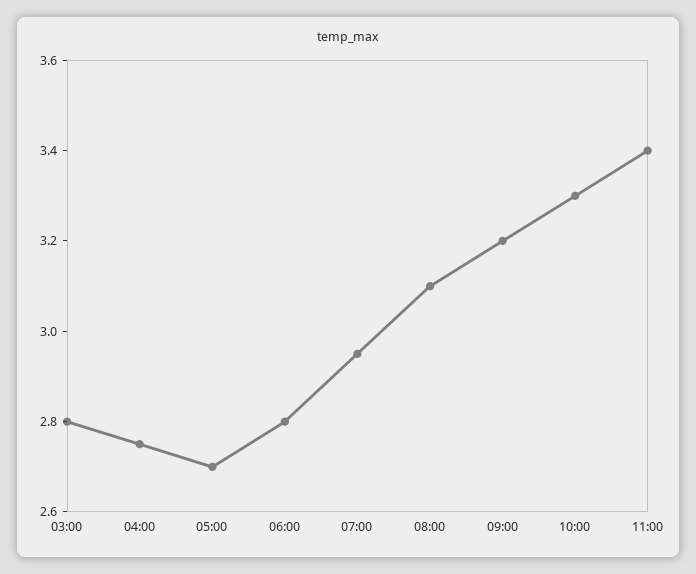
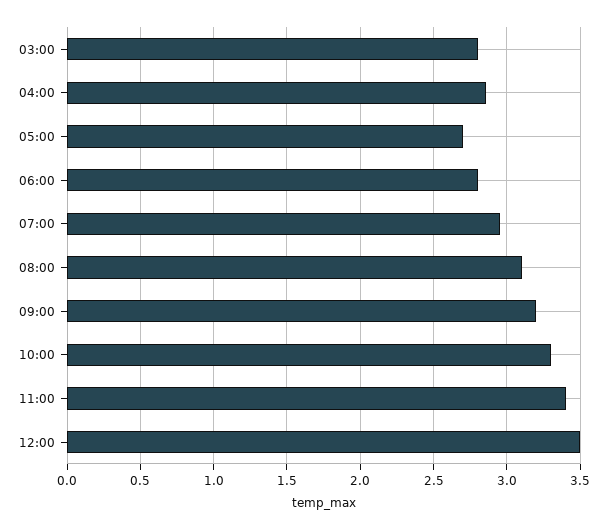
04:00: 2.75 -> 2.85
12:00: none -> 3.5

